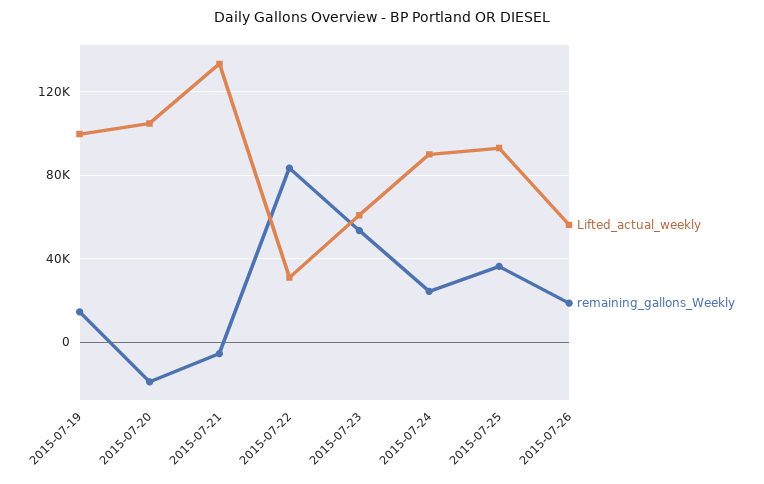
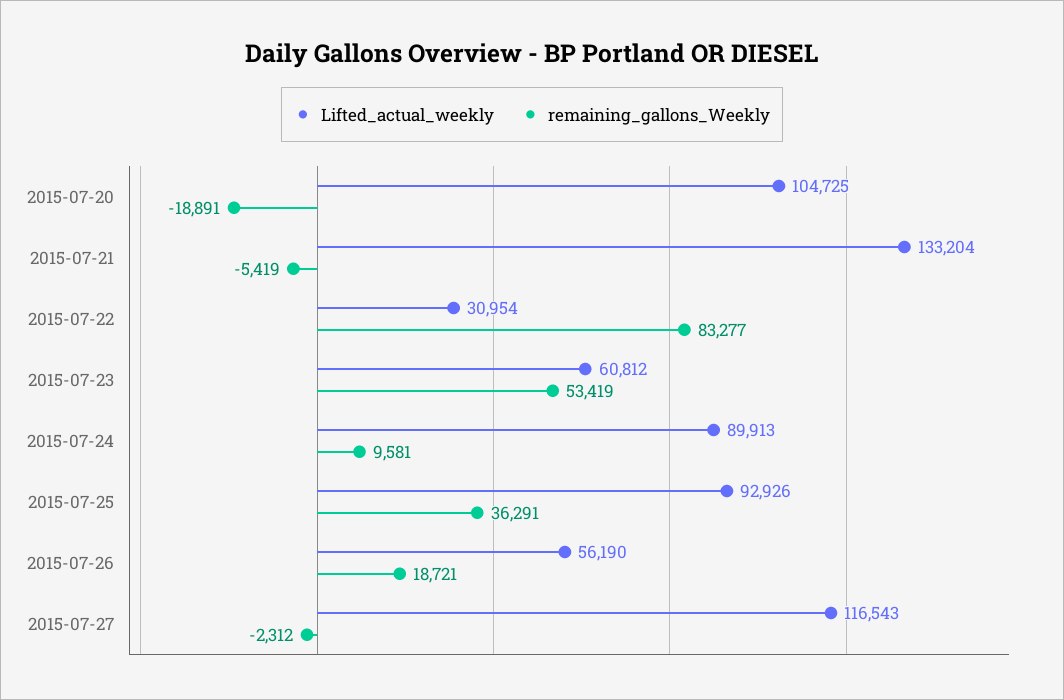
Lifted_actual_weekly, 2015-07-19: 100000 -> none
remaining_gallons_Weekly, 2015-07-19: 15000 -> none
remaining_gallons_Weekly, 2015-07-24: 25000 -> 9581
Lifted_actual_weekly, 2015-07-27: none -> 116543
remaining_gallons_Weekly, 2015-07-27: none -> -2312

